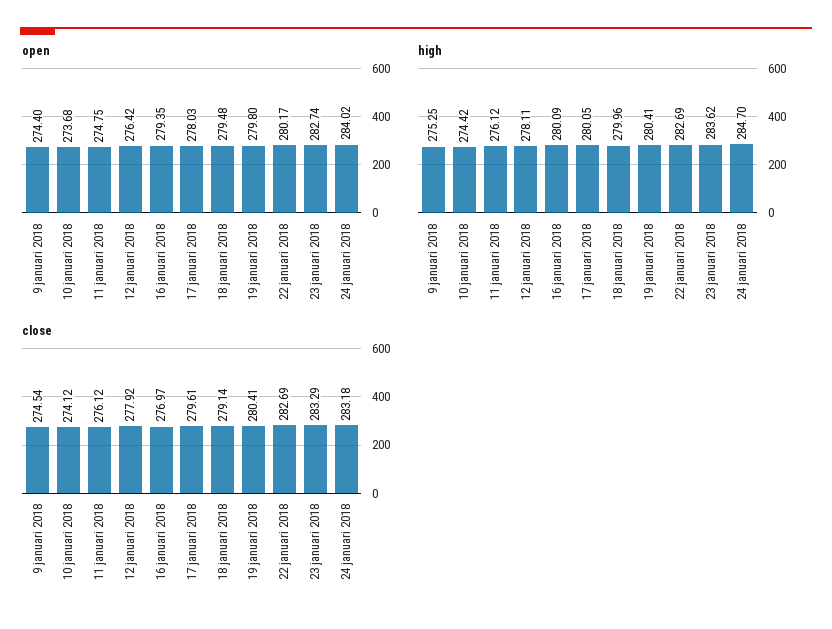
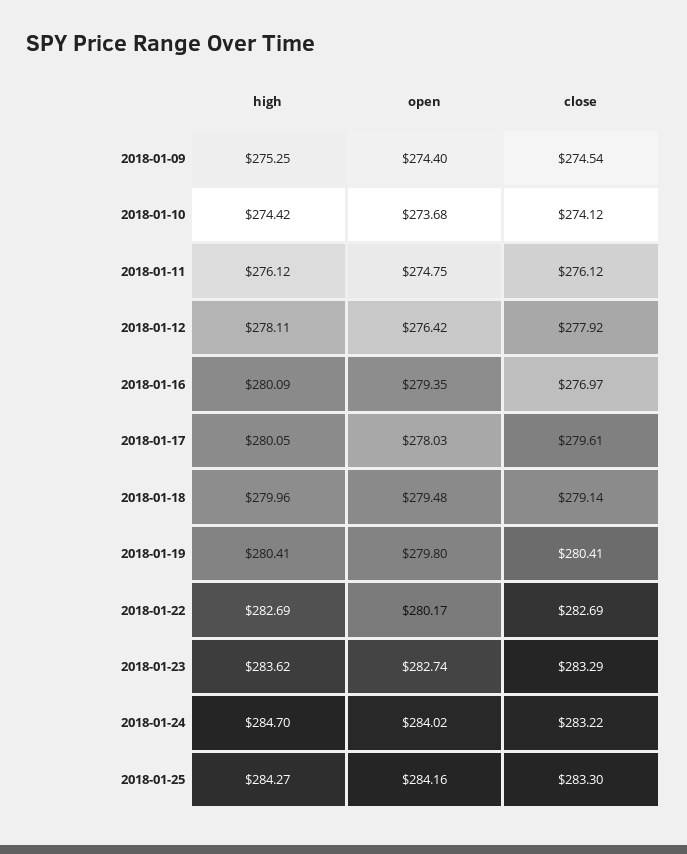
close, 24 januari 2018: 283.18 -> 283.22
high, 2018-01-25: none -> 284.27
open, 2018-01-25: none -> 284.16
close, 2018-01-25: none -> 283.3

